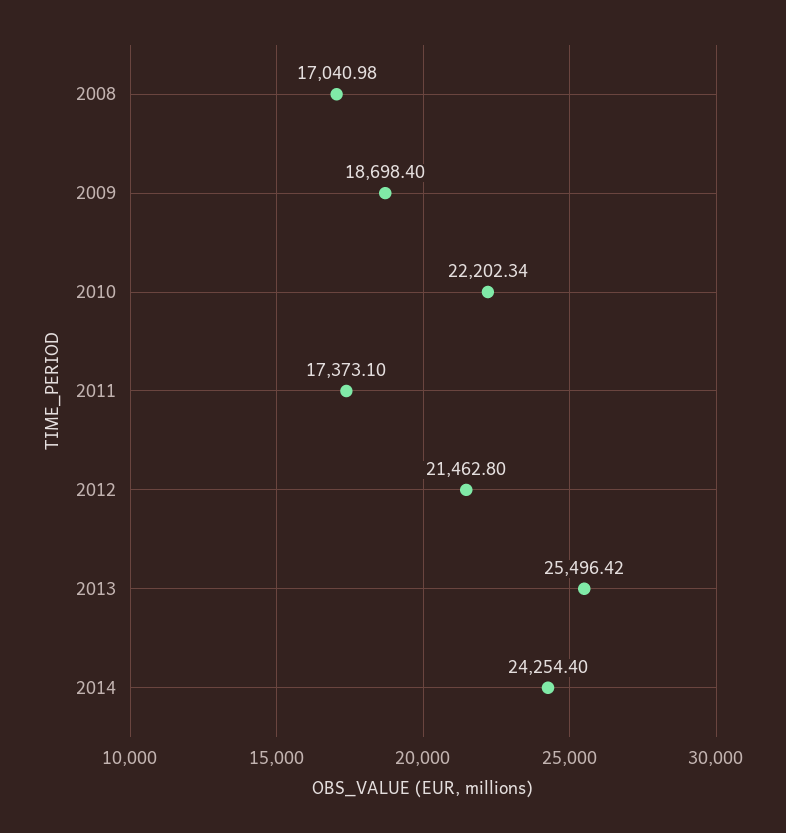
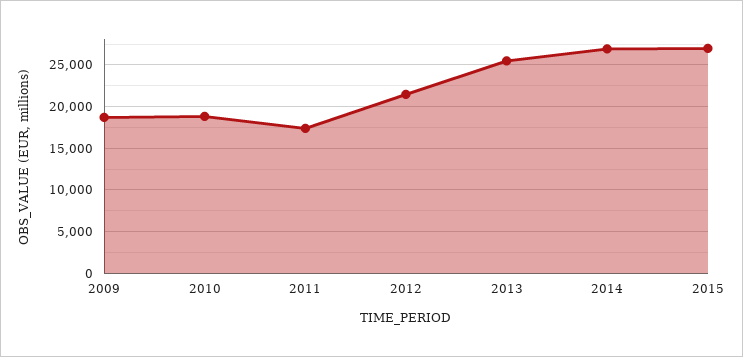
2008: 17040.98 -> none
2010: 22202.34 -> 19000
2014: 24254.4 -> 27000
2015: none -> 27000

